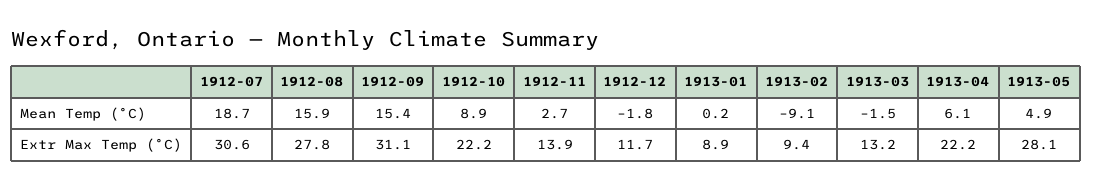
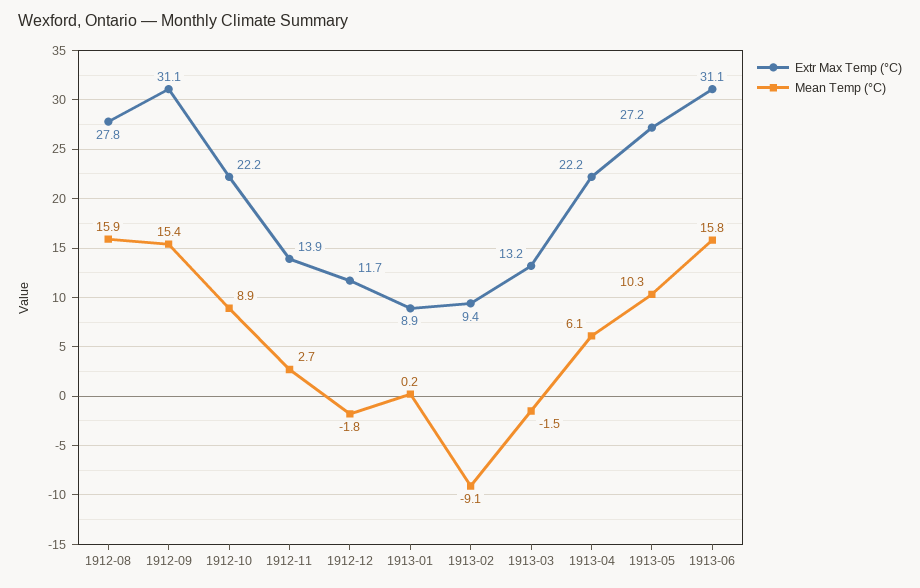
Mean Temp (°C), 1912-07: 18.7 -> none
Mean Temp (°C), 1913-05: 4.9 -> 10.3
Extr Max Temp (°C), 1912-07: 30.6 -> none
Extr Max Temp (°C), 1913-05: 28.1 -> 27.2
Extr Max Temp (°C), 1913-06: none -> 31.1
Mean Temp (°C), 1913-06: none -> 15.8

